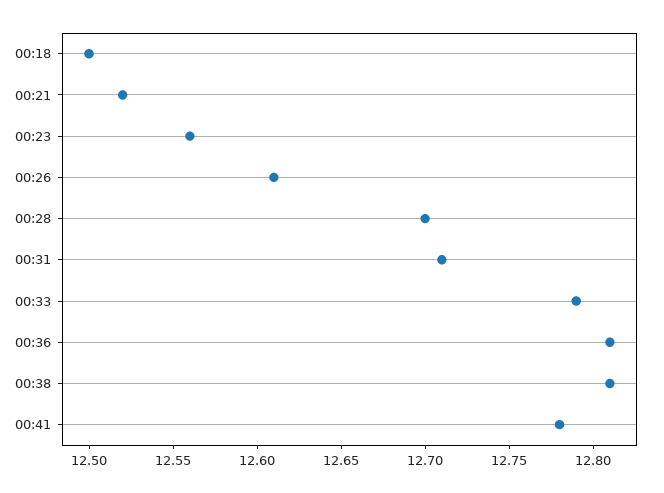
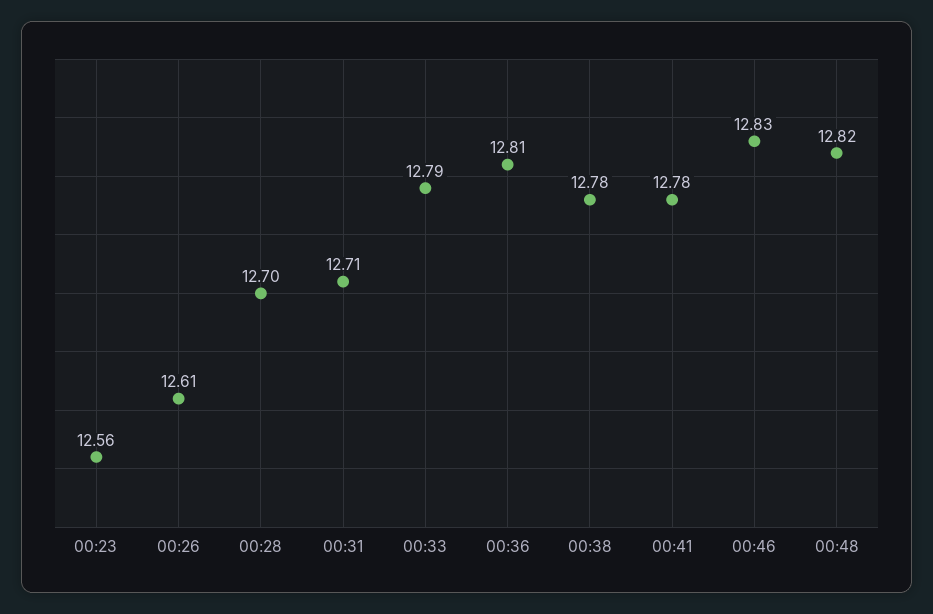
00:18: 12.5 -> none
00:21: 12.52 -> none
00:38: 12.81 -> 12.78
00:46: none -> 12.83
00:48: none -> 12.82

